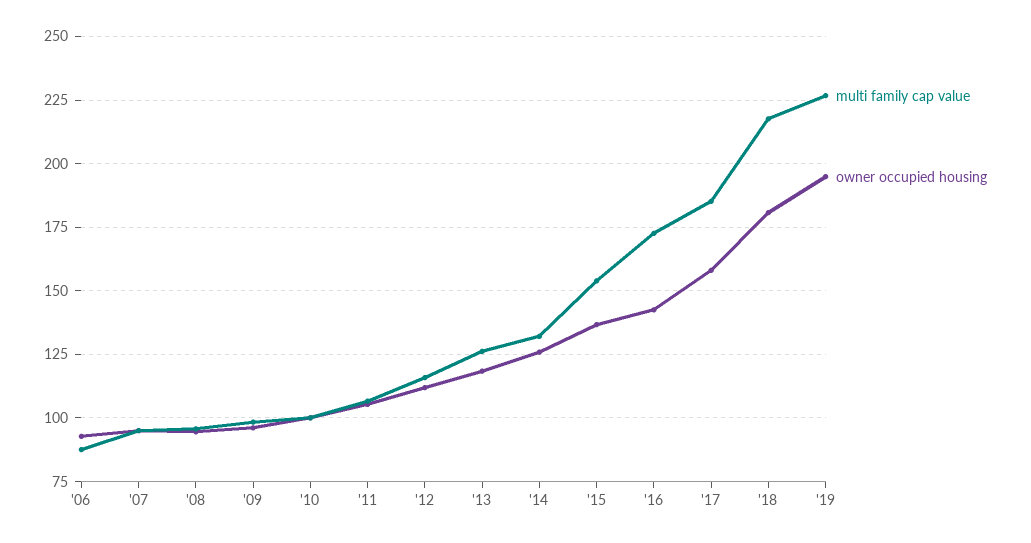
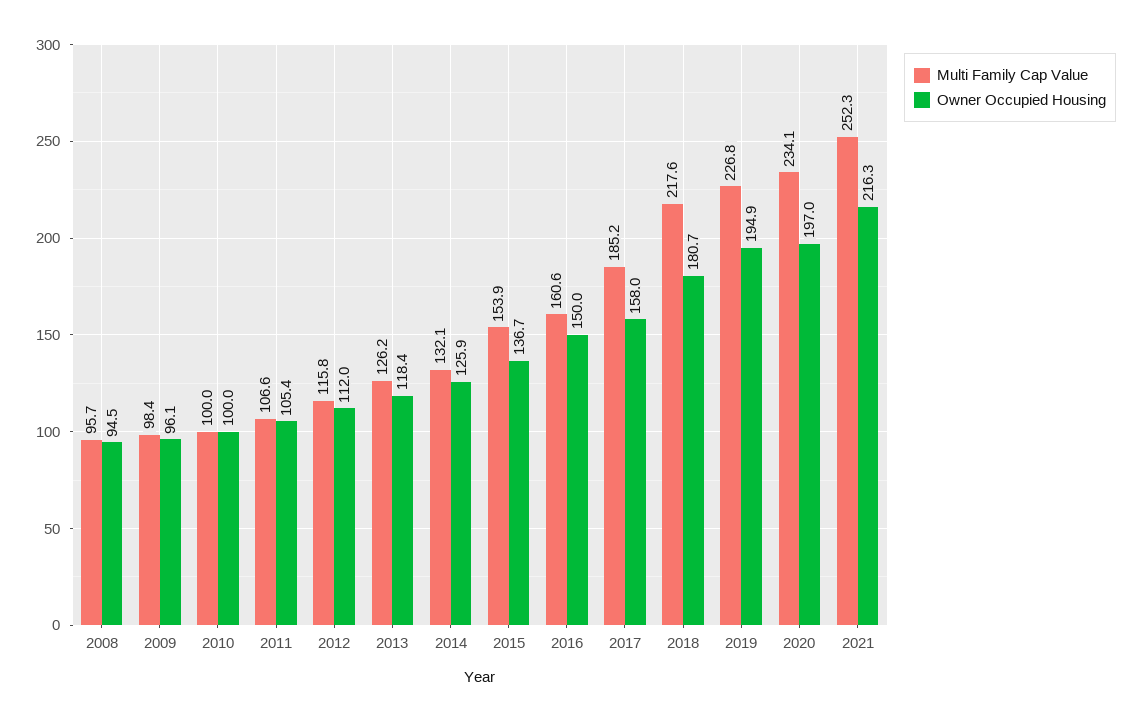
multi family cap value, '06: 87.5 -> none
owner occupied housing, '06: 92.5 -> none
multi family cap value, '07: 95 -> none
owner occupied housing, '07: 95 -> none
multi family cap value, '16: 172.5 -> 160.6
owner occupied housing, '16: 142.5 -> 150
multi family cap value, 2020: none -> 234.1
owner occupied housing, 2020: none -> 197
multi family cap value, 2021: none -> 252.3
owner occupied housing, 2021: none -> 216.3

